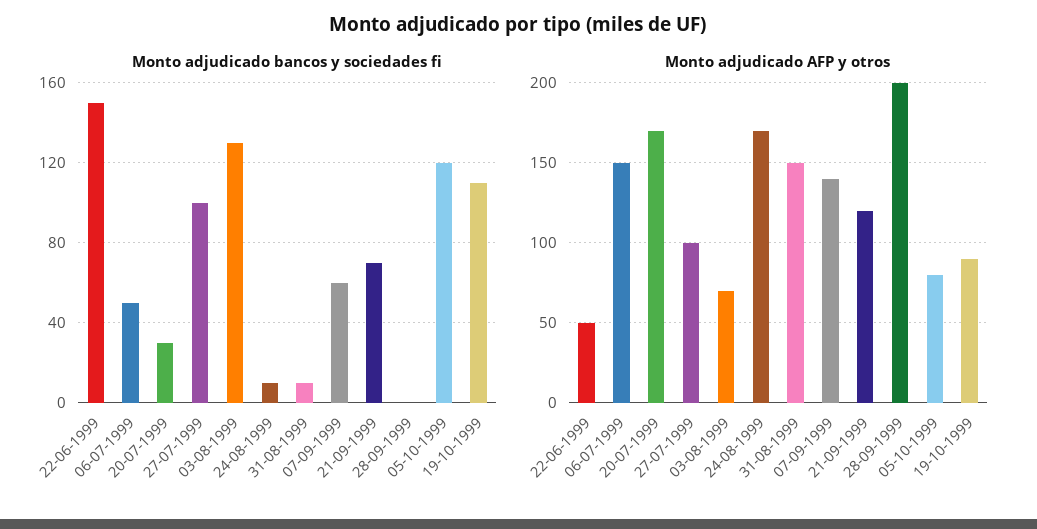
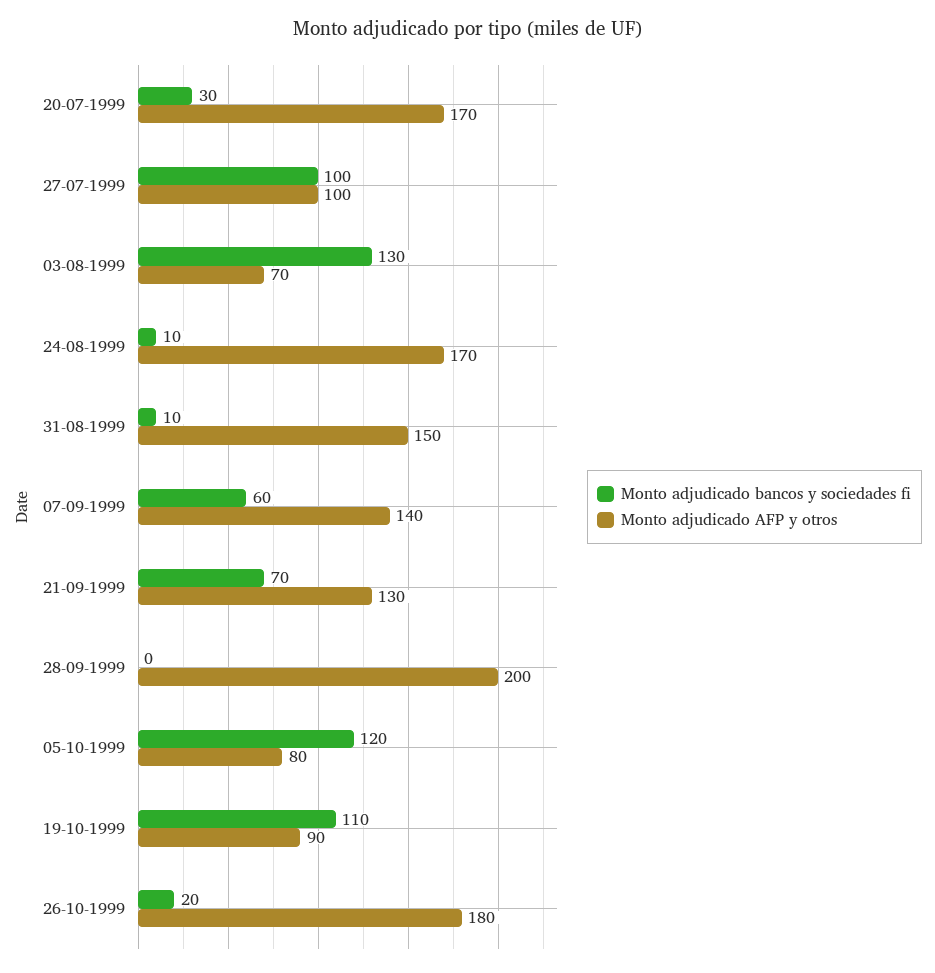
Monto adjudicado bancos y sociedades fi, 22-06-1999: 150 -> none
Monto adjudicado bancos y sociedades fi, 06-07-1999: 50 -> none
Monto adjudicado AFP y otros, 22-06-1999: 50 -> none
Monto adjudicado AFP y otros, 06-07-1999: 150 -> none
Monto adjudicado AFP y otros, 21-09-1999: 120 -> 130
Monto adjudicado bancos y sociedades fi, 26-10-1999: none -> 20
Monto adjudicado AFP y otros, 26-10-1999: none -> 180

